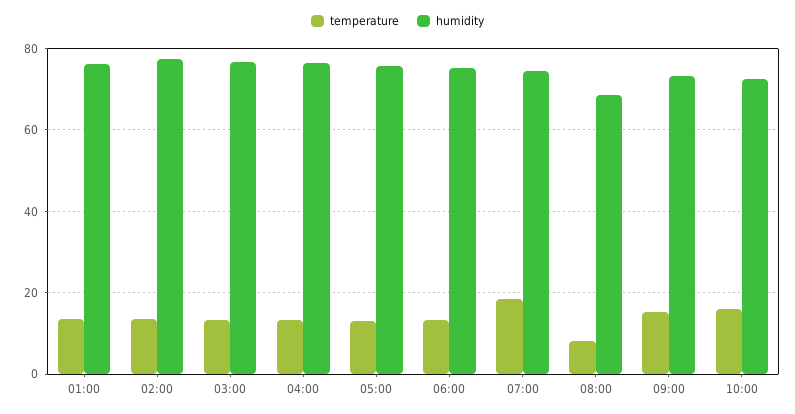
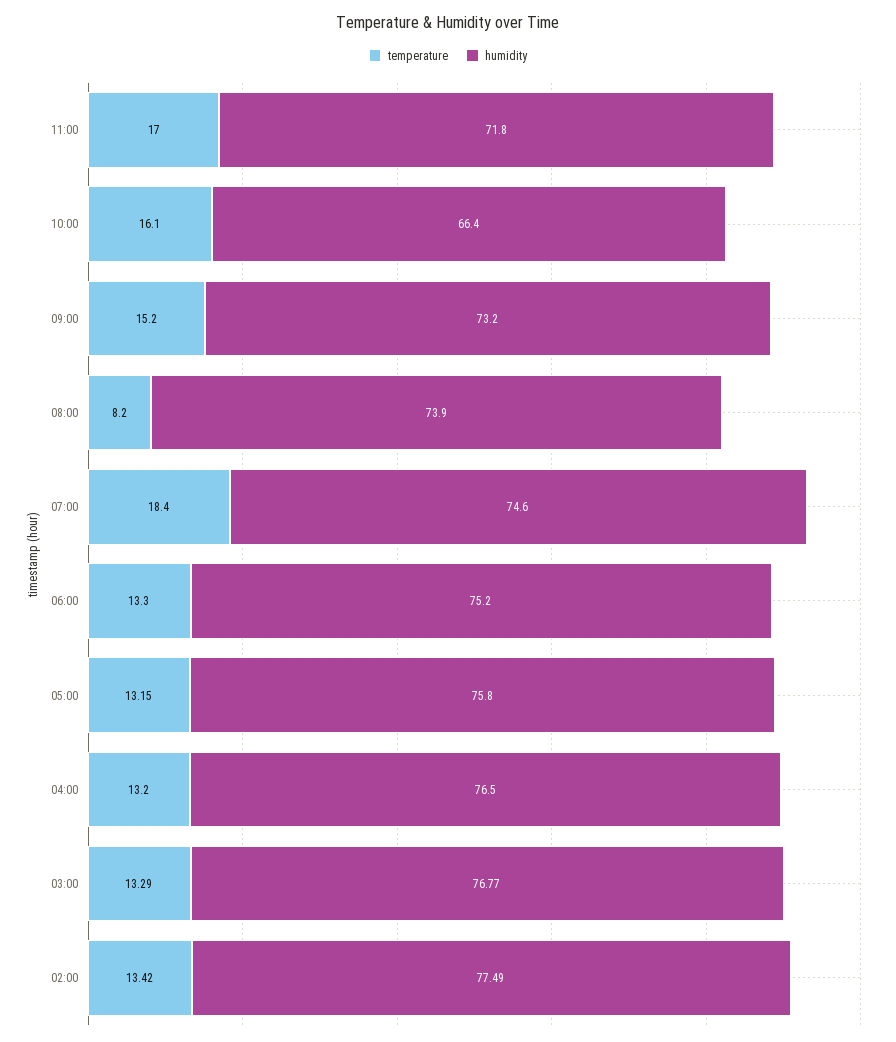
temperature, 01:00: 14 -> none
humidity, 01:00: 76 -> none
humidity, 08:00: 68 -> 73.9
humidity, 10:00: 72 -> 66.4
temperature, 11:00: none -> 17
humidity, 11:00: none -> 71.8

